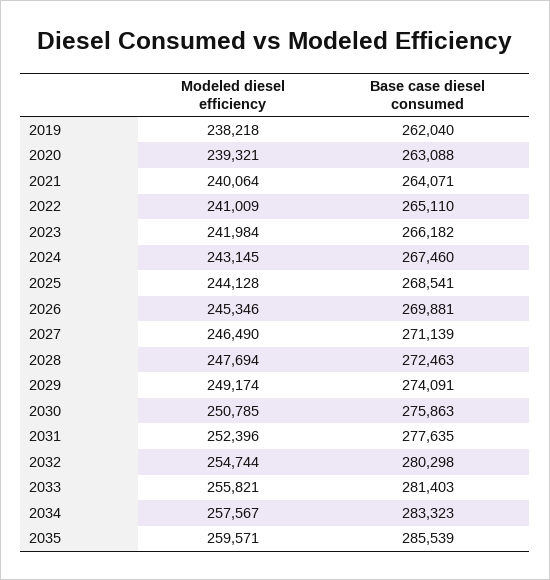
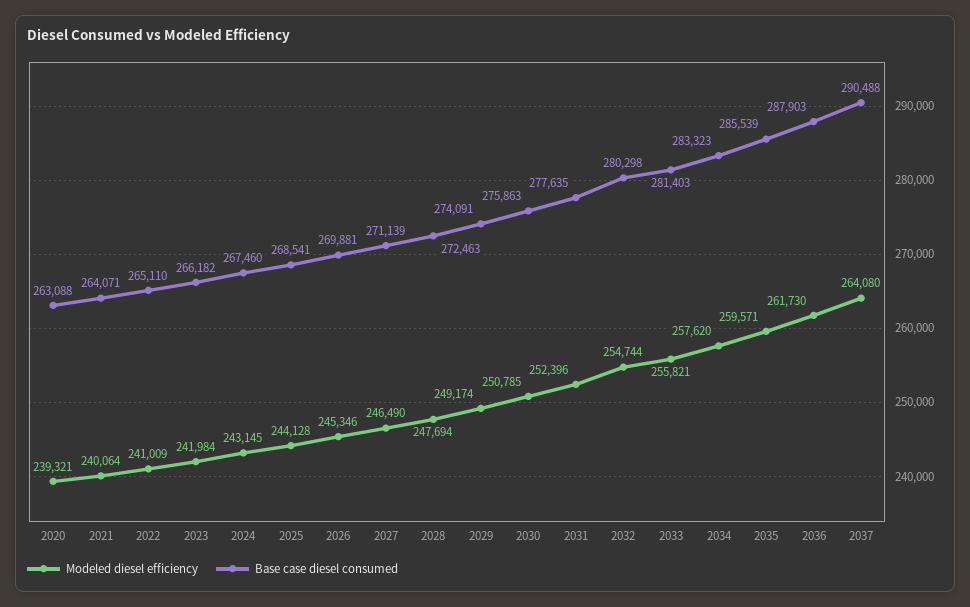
Modeled diesel efficiency, 2019: 238218 -> none
Base case diesel consumed, 2019: 262040 -> none
Modeled diesel efficiency, 2034: 257567 -> 257620
Modeled diesel efficiency, 2036: none -> 261730
Base case diesel consumed, 2036: none -> 287903
Modeled diesel efficiency, 2037: none -> 264080
Base case diesel consumed, 2037: none -> 290488

